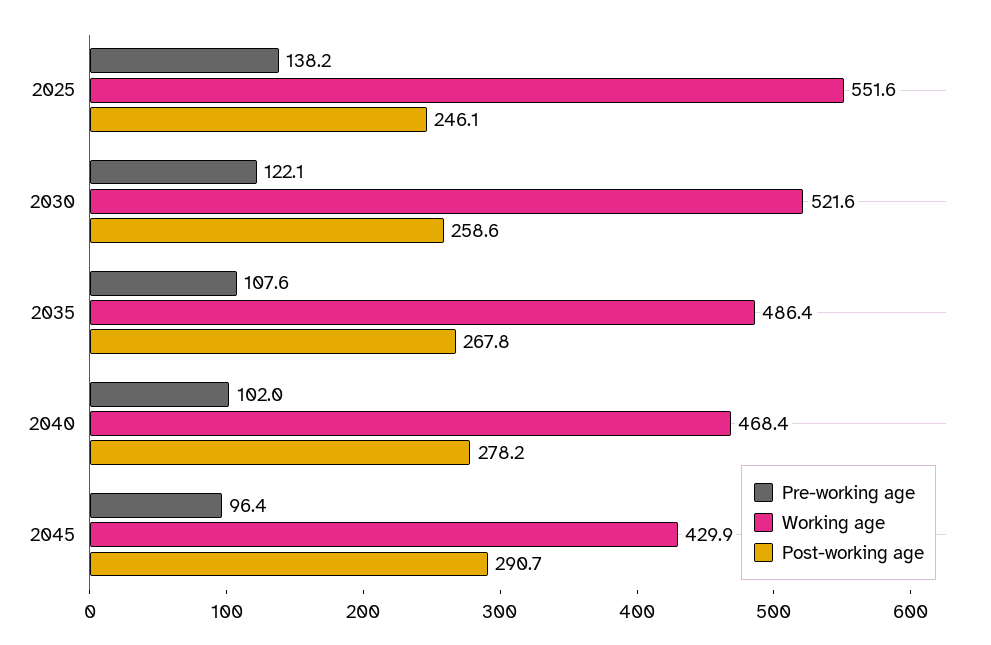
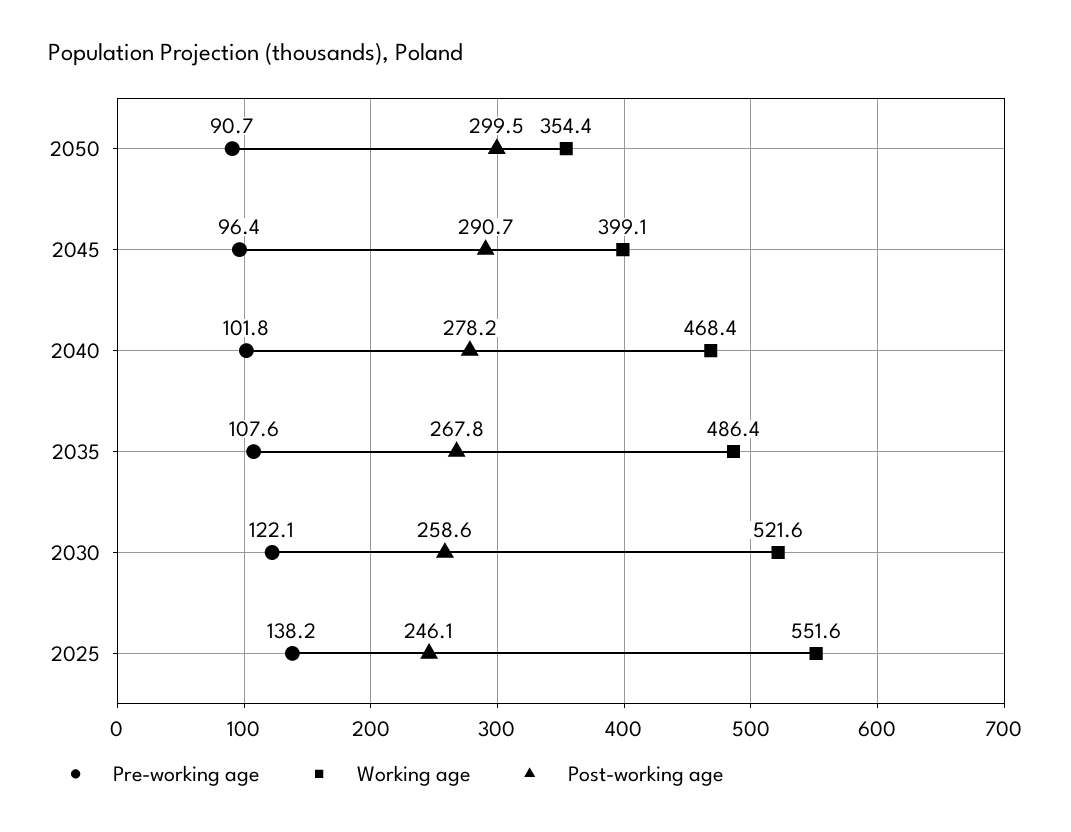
Pre-working age, 2040: 102 -> 101.8
Working age, 2045: 429.9 -> 399.1
Pre-working age, 2050: none -> 90.7
Working age, 2050: none -> 354.4
Post-working age, 2050: none -> 299.5

